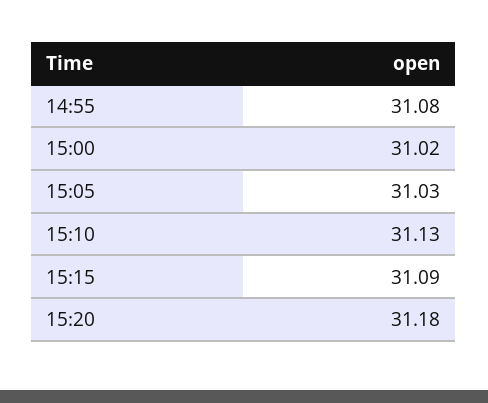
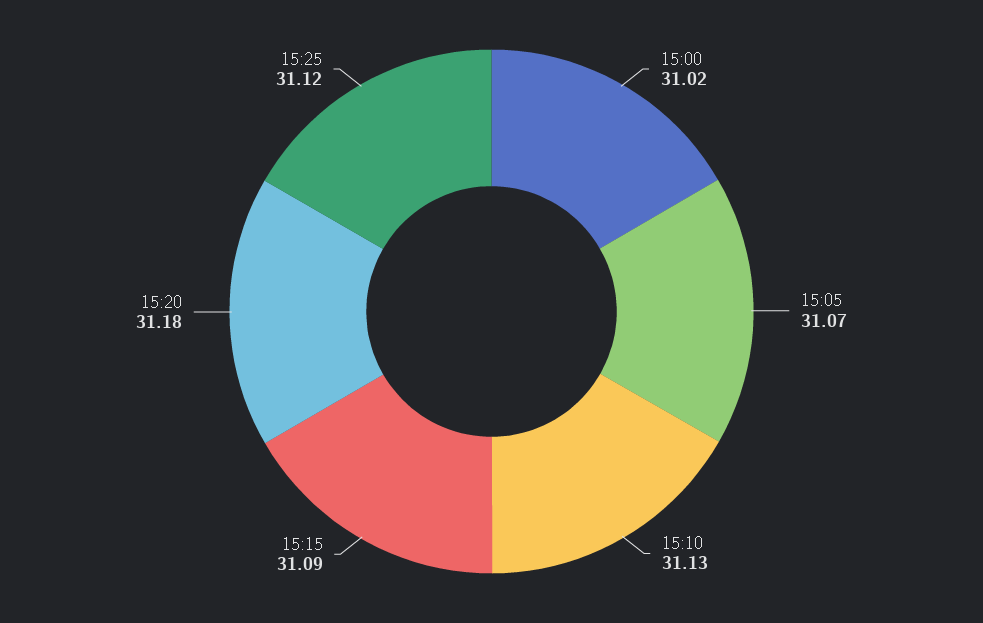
14:55: 31.08 -> none
15:05: 31.03 -> 31.07
15:25: none -> 31.12

